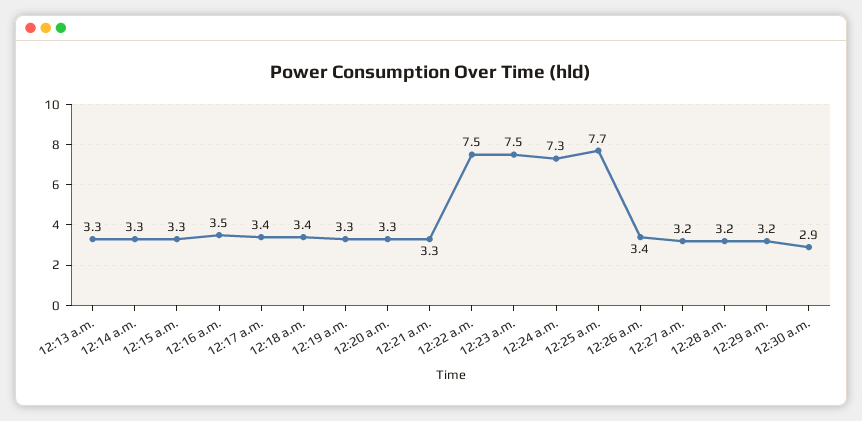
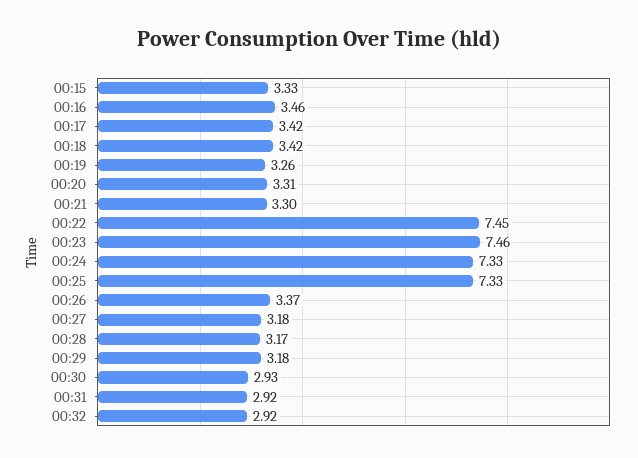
12:13 a.m.: 3.3 -> none
12:14 a.m.: 3.3 -> none
12:25 a.m.: 7.7 -> 7.33
00:31: none -> 2.92
00:32: none -> 2.92

